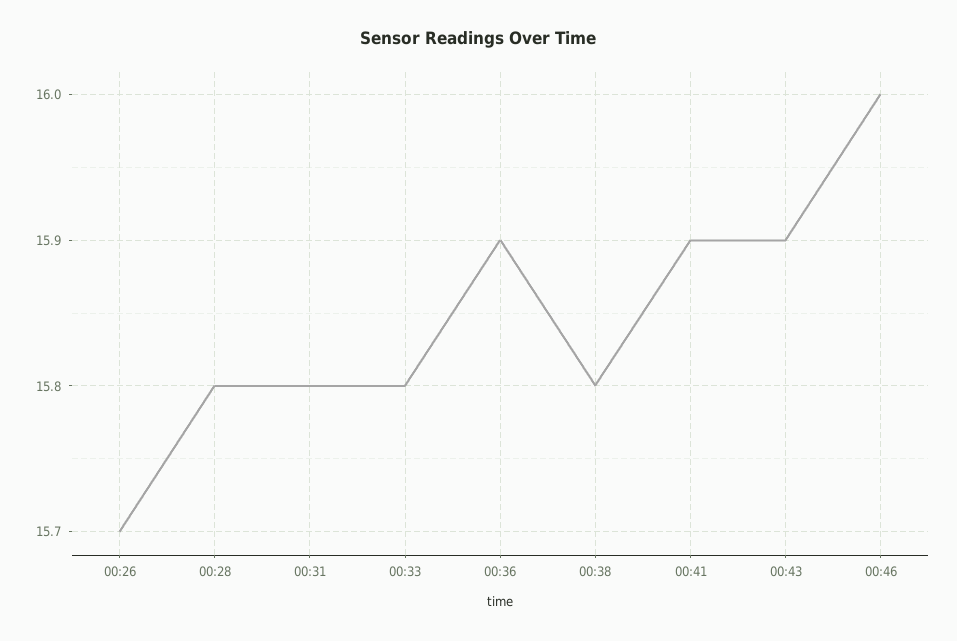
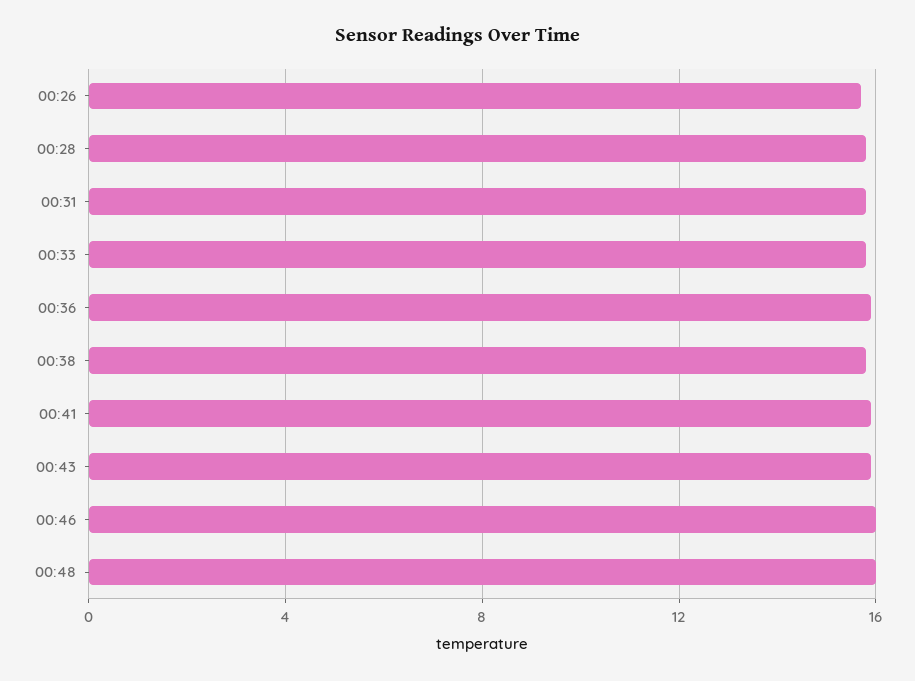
00:48: none -> 16

